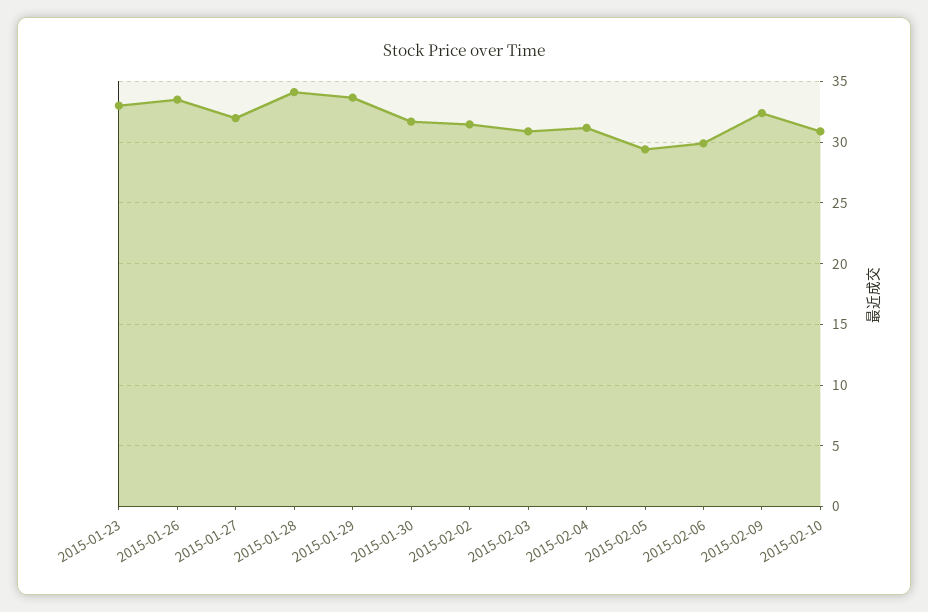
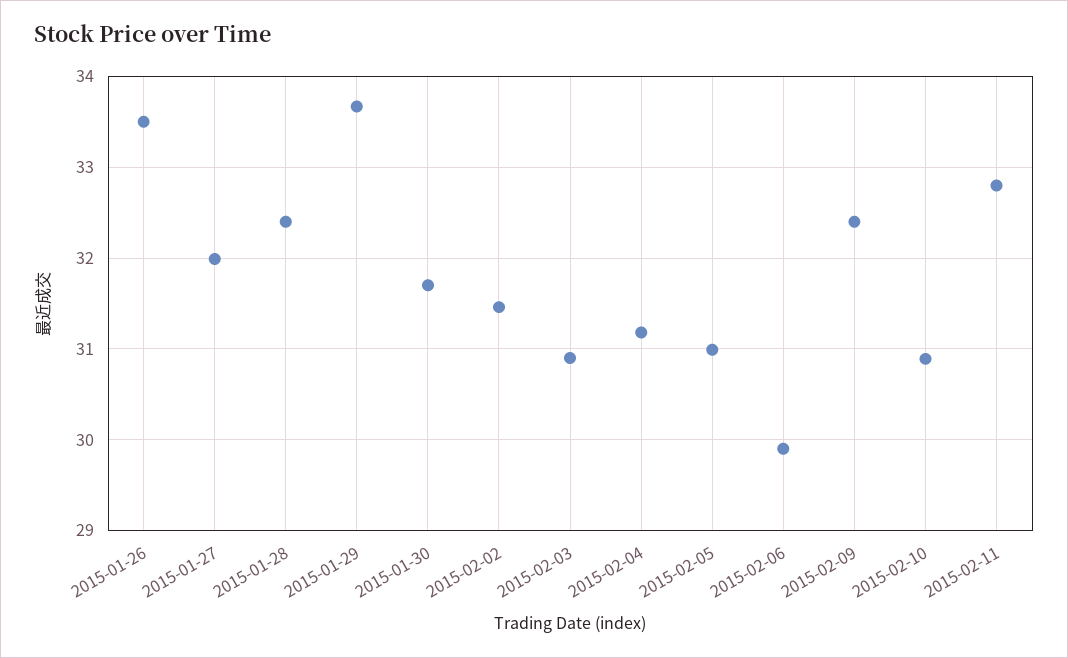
2015-01-23: 33 -> none
2015-01-28: 34 -> 32.4
2015-02-05: 29.5 -> 31
2015-02-11: none -> 32.8

